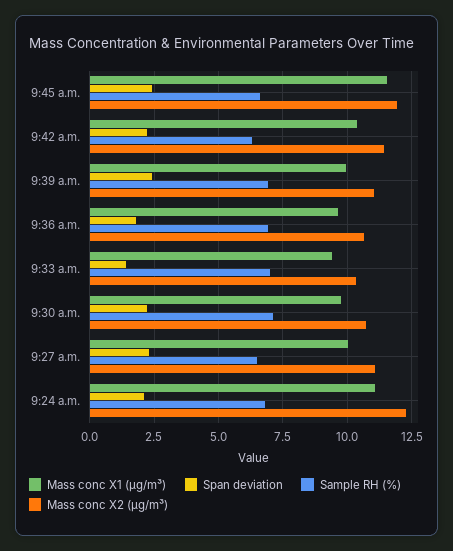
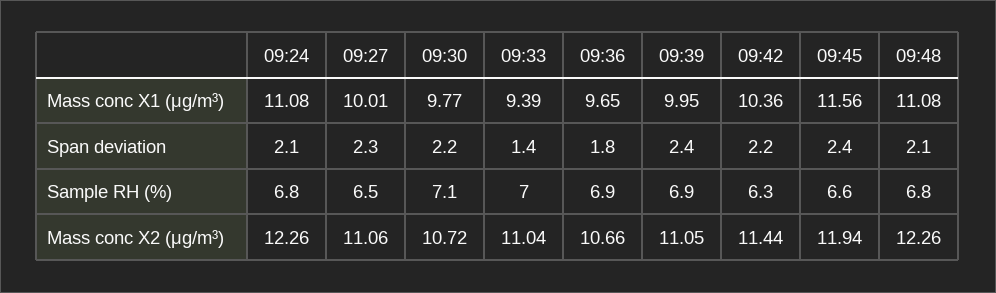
Mass conc X2 (μg/m³), 9:33 a.m.: 10.25 -> 11.04
Mass conc X1 (μg/m³), 09:48: none -> 11.08
Span deviation, 09:48: none -> 2.1
Sample RH (%), 09:48: none -> 6.8
Mass conc X2 (μg/m³), 09:48: none -> 12.26

